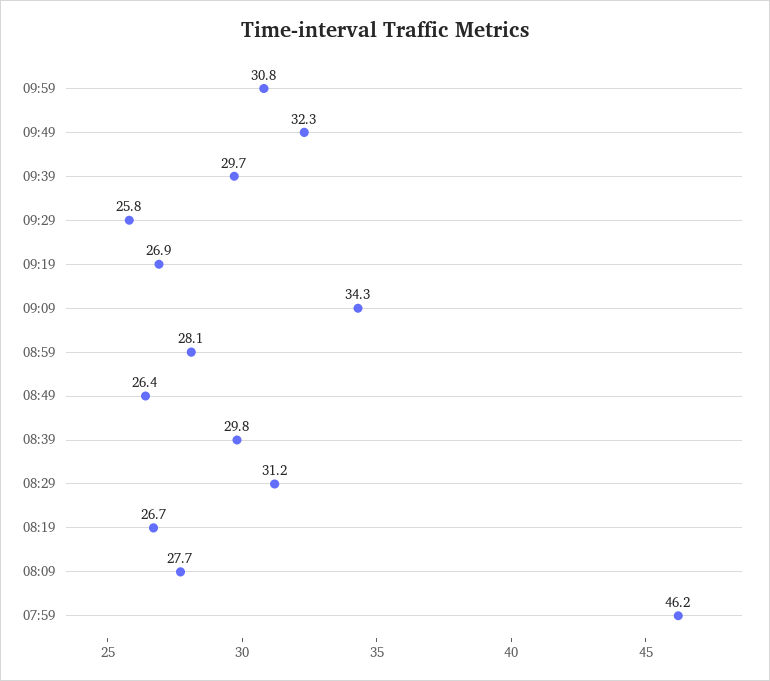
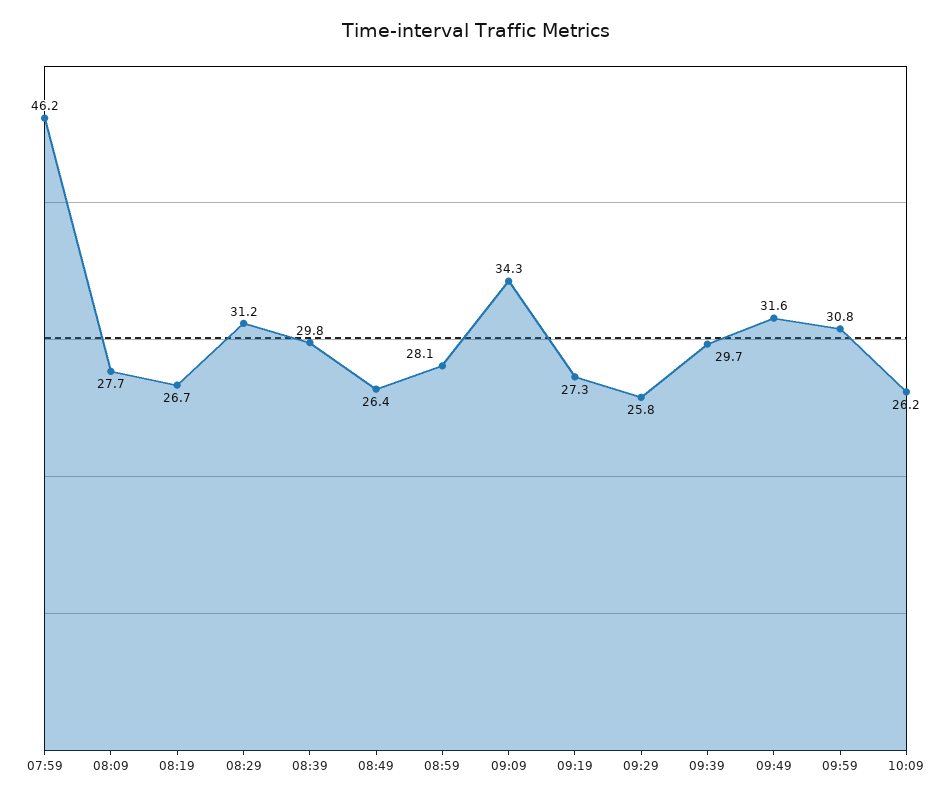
09:49: 32.3 -> 31.6
09:19: 26.9 -> 27.3
10:09: none -> 26.2

